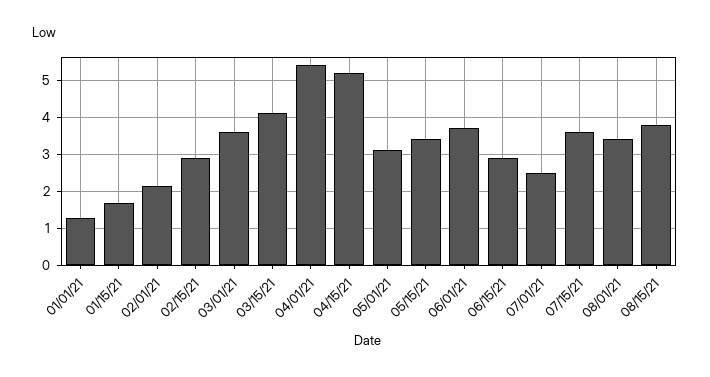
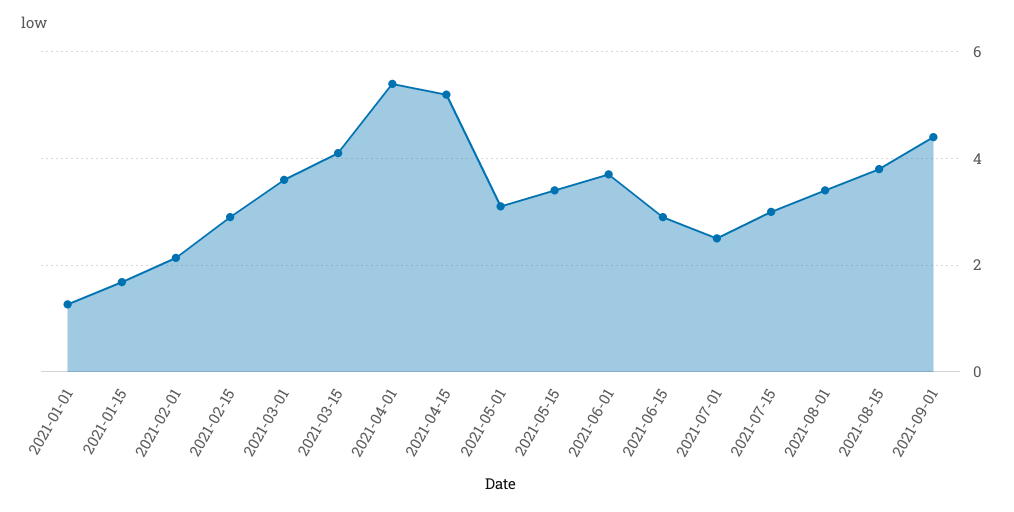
07/15/21: 3.6 -> 3
2021-09-01: none -> 4.4

